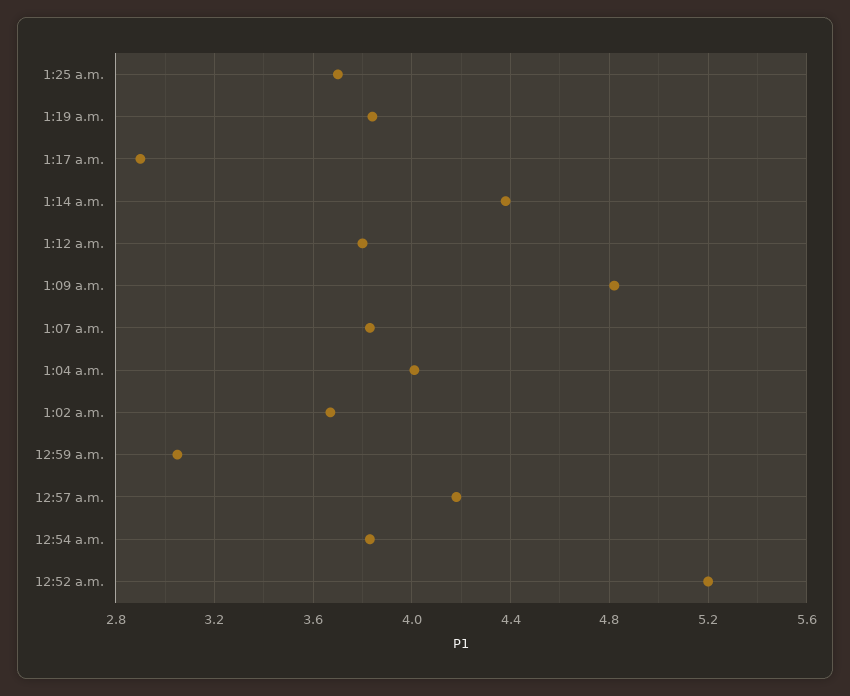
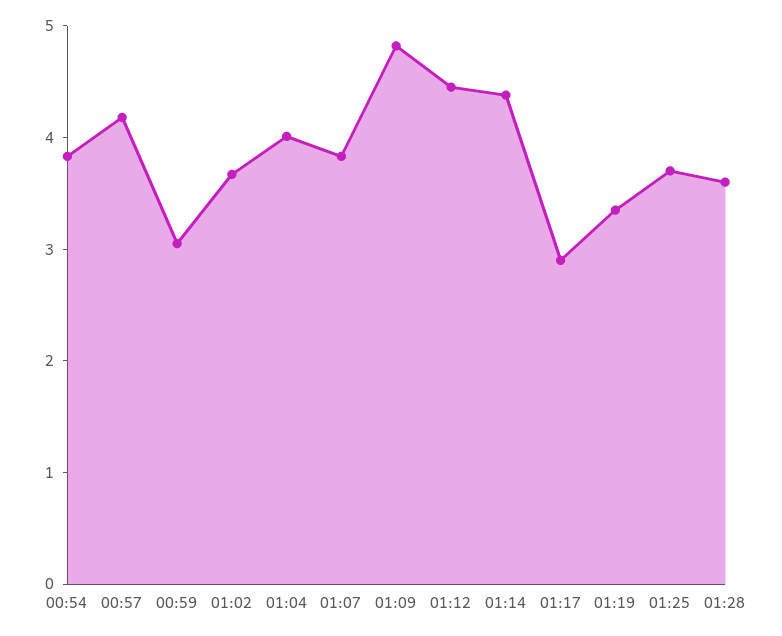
1:19 a.m.: 3.85 -> 3.4
1:12 a.m.: 3.8 -> 4.4
12:52 a.m.: 5.2 -> none
01:28: none -> 3.6

